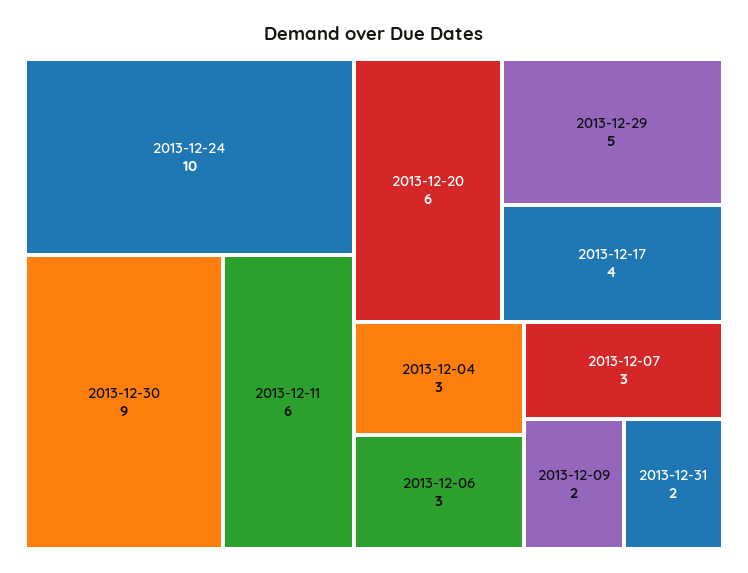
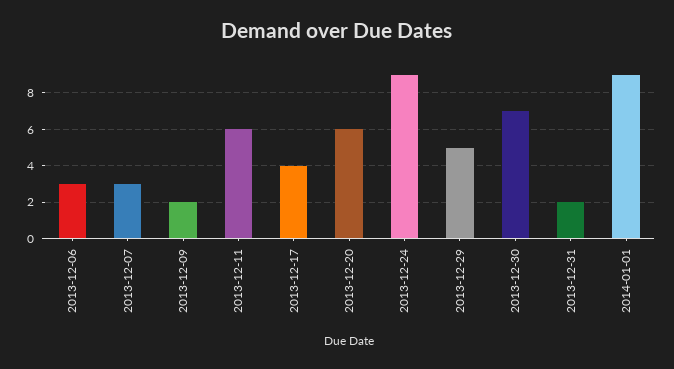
2013-12-24: 10 -> 9
2013-12-30: 9 -> 7
2013-12-04: 3 -> none
2014-01-01: none -> 9

